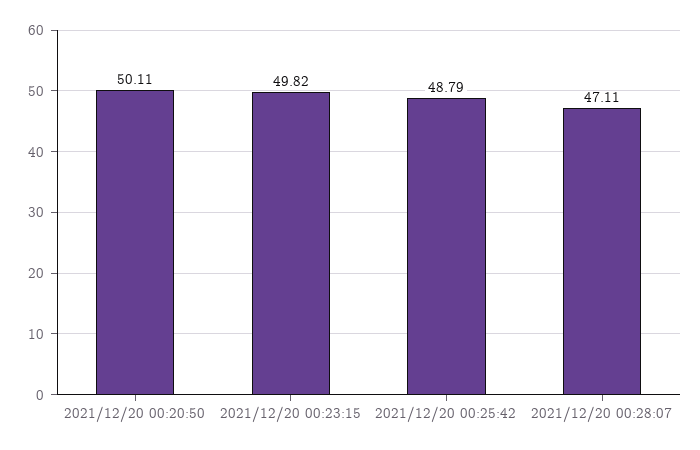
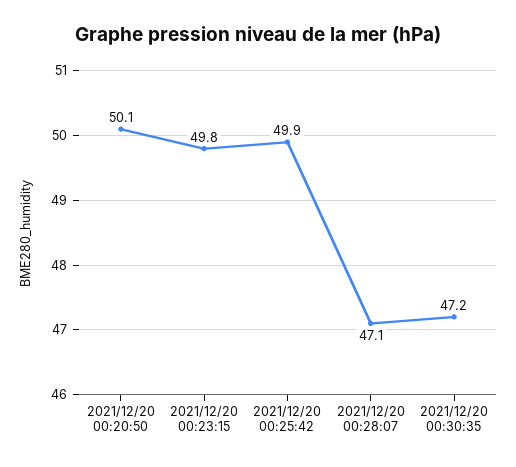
2021/12/20 00:25:42: 48.79 -> 49.9
2021/12/20 00:30:35: none -> 47.2

